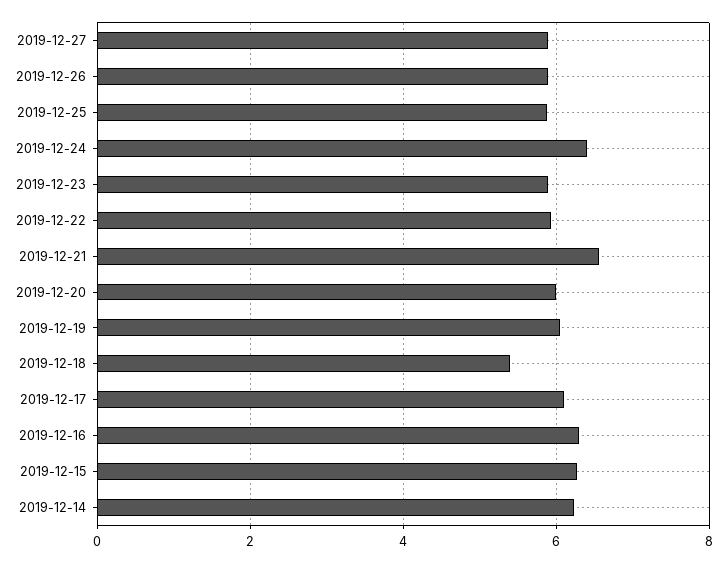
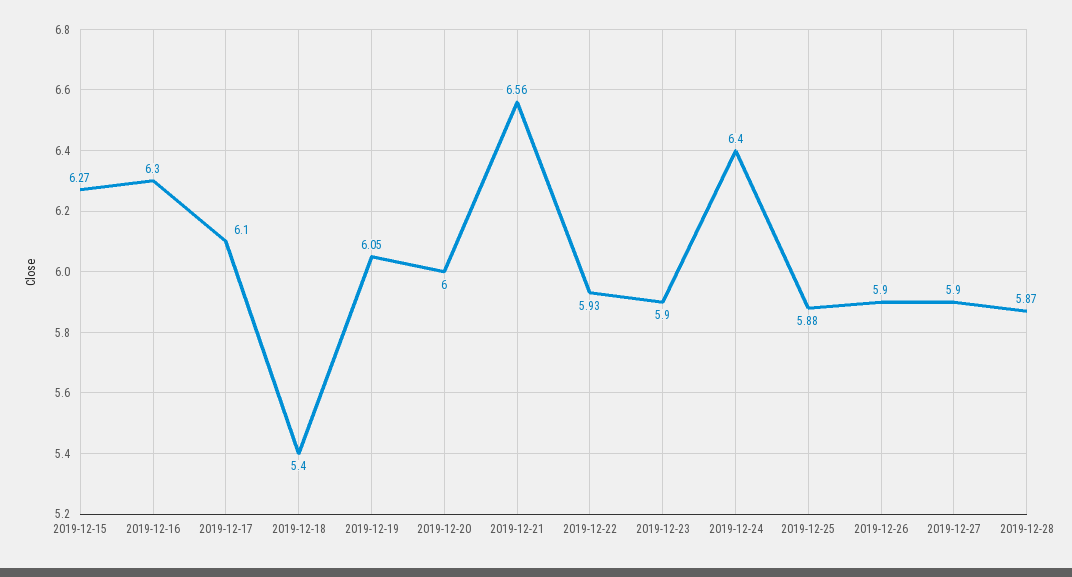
2019-12-14: 6.2 -> none
2019-12-28: none -> 5.87

